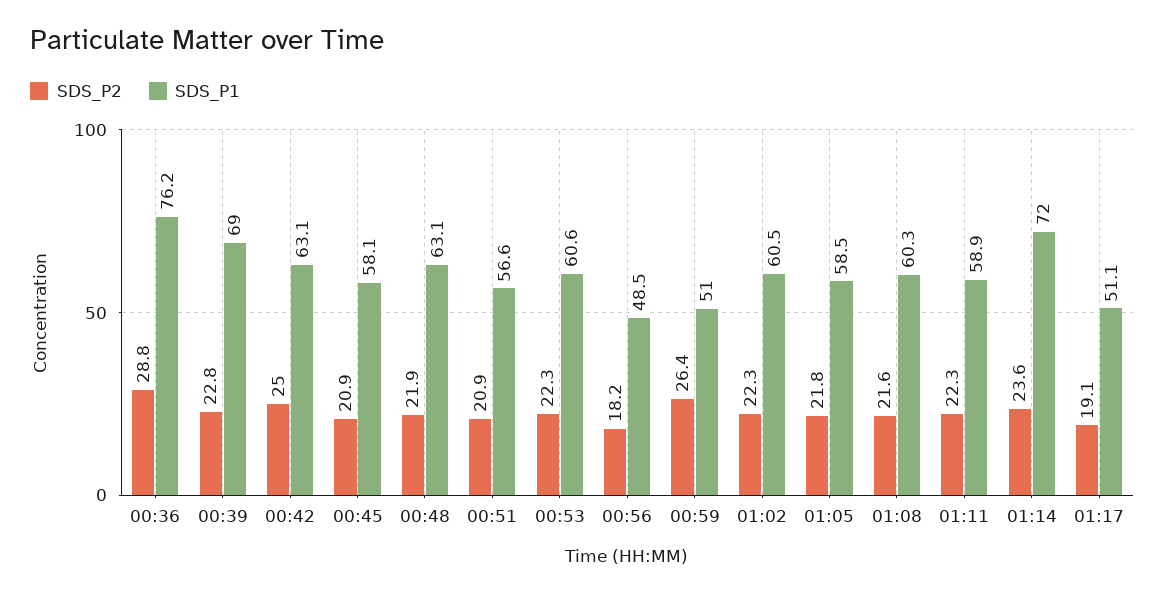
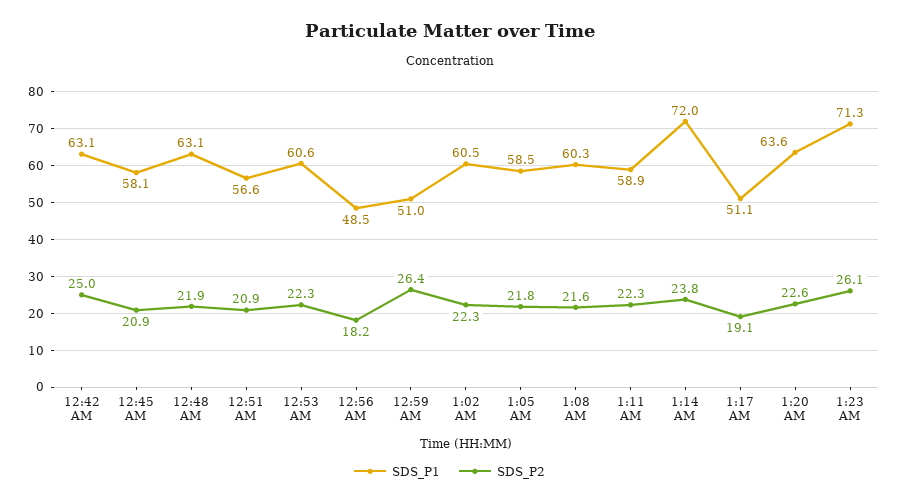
SDS_P2, 00:36: 28.8 -> none
SDS_P1, 00:36: 76.2 -> none
SDS_P2, 00:39: 22.8 -> none
SDS_P1, 00:39: 69 -> none
SDS_P2, 01:14: 23.6 -> 23.8
SDS_P1, 1:20 AM: none -> 63.6
SDS_P2, 1:20 AM: none -> 22.6
SDS_P1, 1:23 AM: none -> 71.3
SDS_P2, 1:23 AM: none -> 26.1

